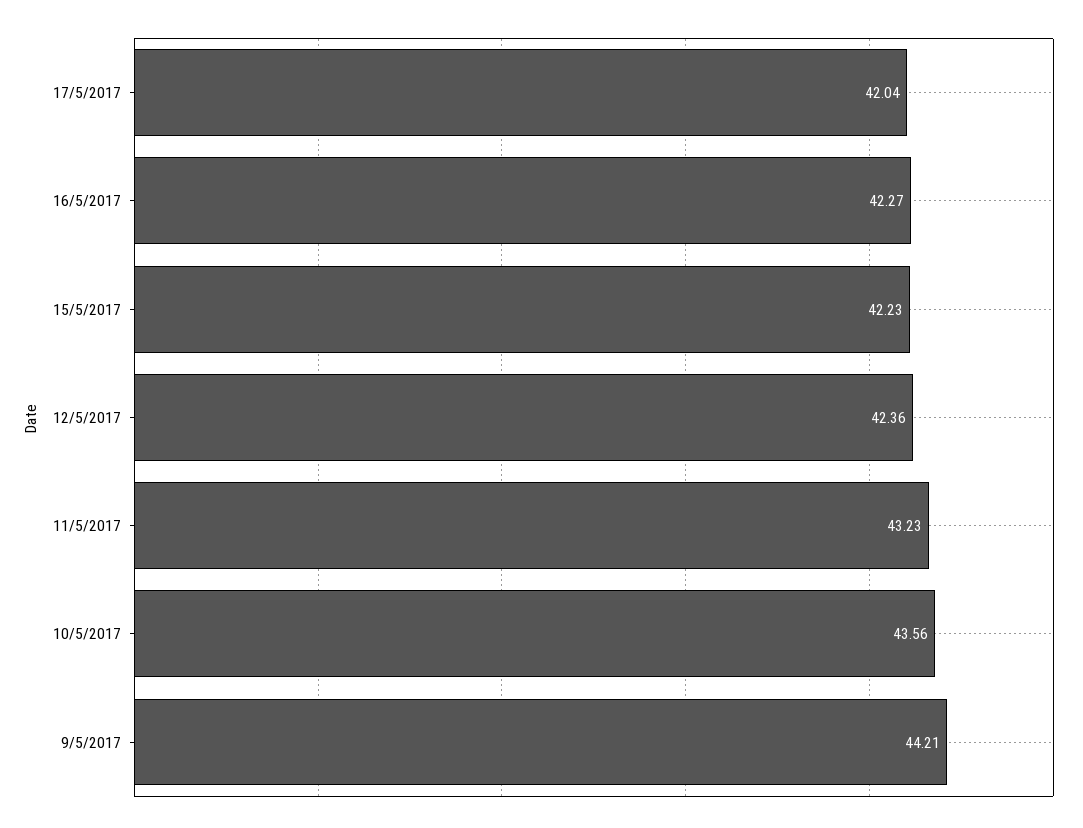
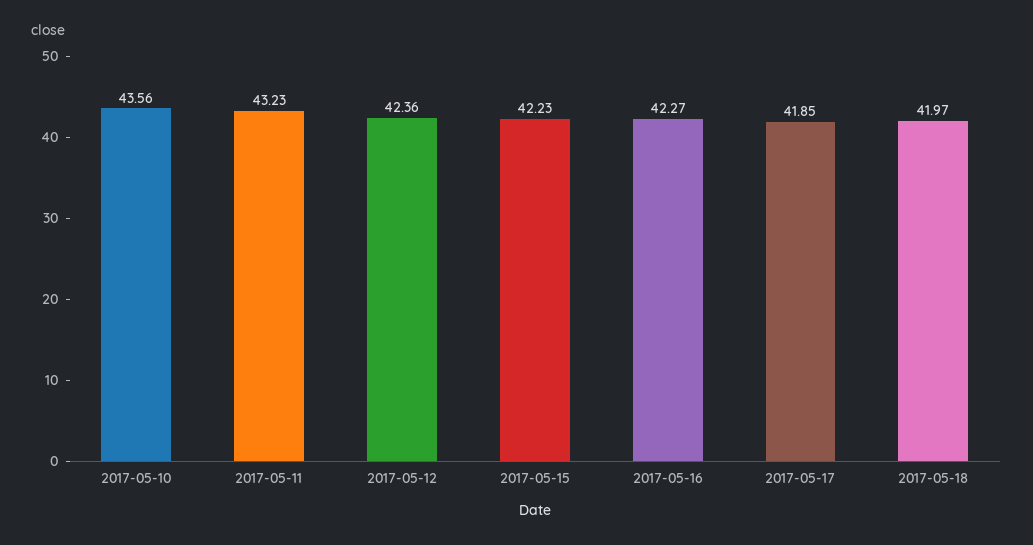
17/5/2017: 42.04 -> 41.85
9/5/2017: 44.21 -> none
2017-05-18: none -> 41.97

